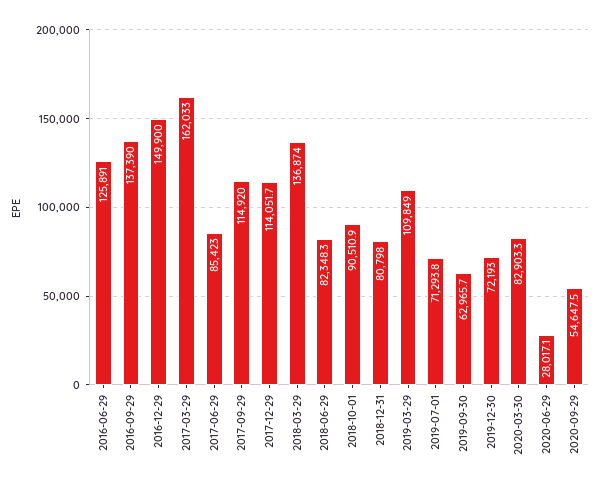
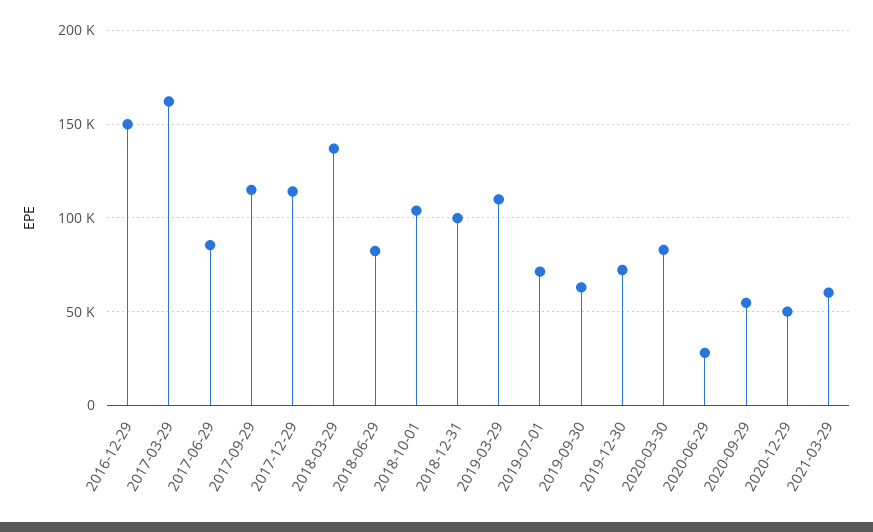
2016-06-29: 125891 -> none
2016-09-29: 137390 -> none
2018-10-01: 90510.9 -> 105000
2018-12-31: 80798 -> 100000
2020-12-29: none -> 50000
2021-03-29: none -> 60000

